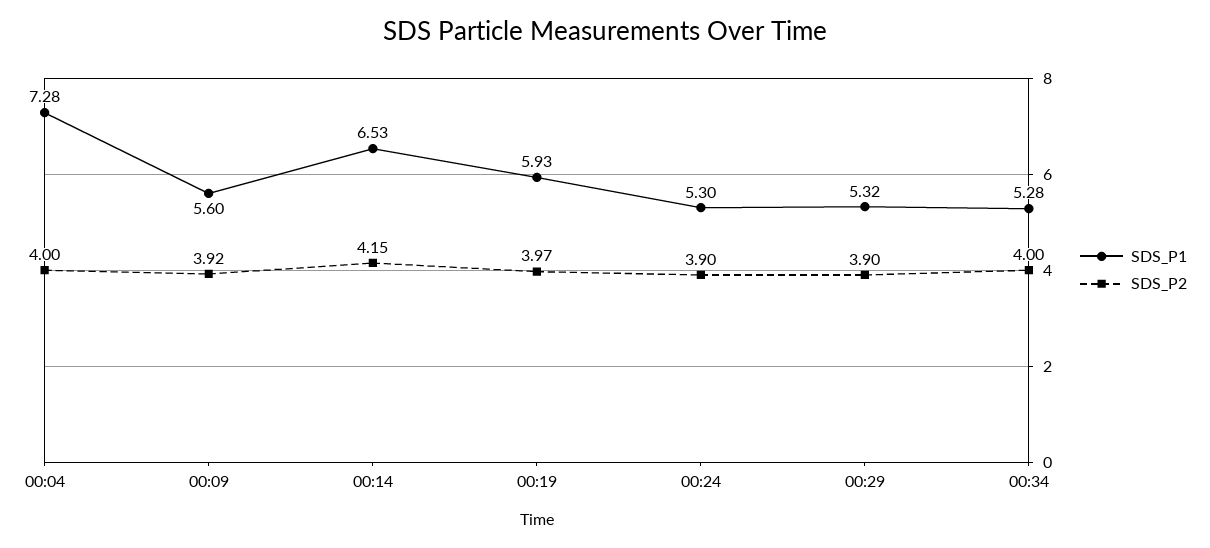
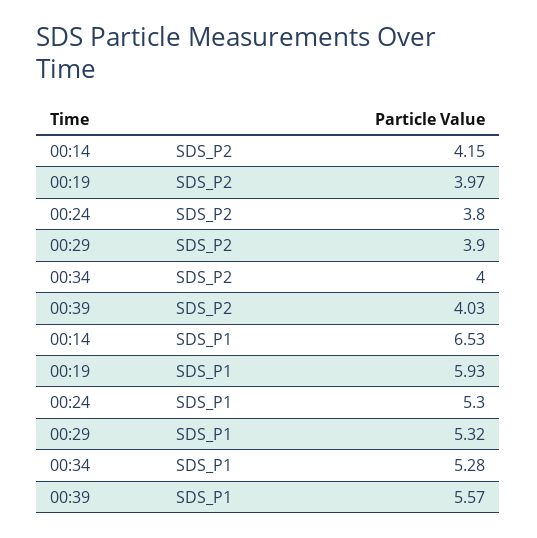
SDS_P1, 00:04: 7.28 -> none
SDS_P2, 00:04: 4 -> none
SDS_P1, 00:09: 5.6 -> none
SDS_P2, 00:09: 3.92 -> none
SDS_P2, 00:24: 3.9 -> 3.8
SDS_P2, 00:39: none -> 4.03
SDS_P1, 00:39: none -> 5.57

